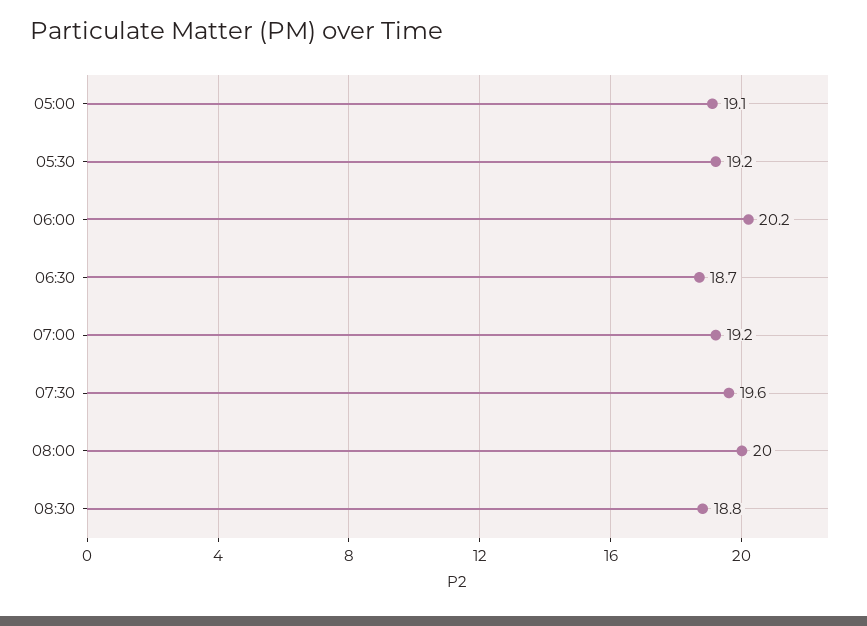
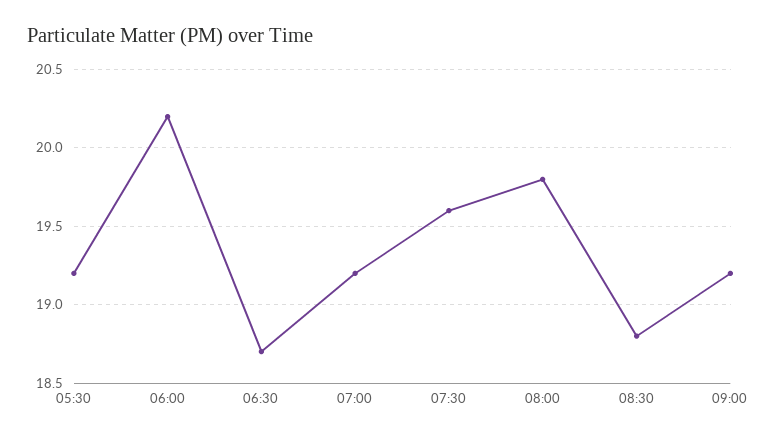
05:00: 19.1 -> none
08:00: 20 -> 19.8
09:00: none -> 19.2

